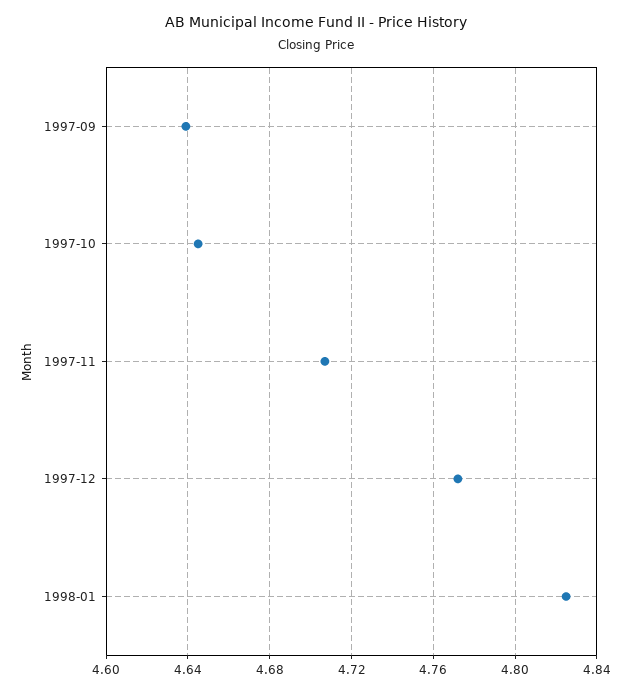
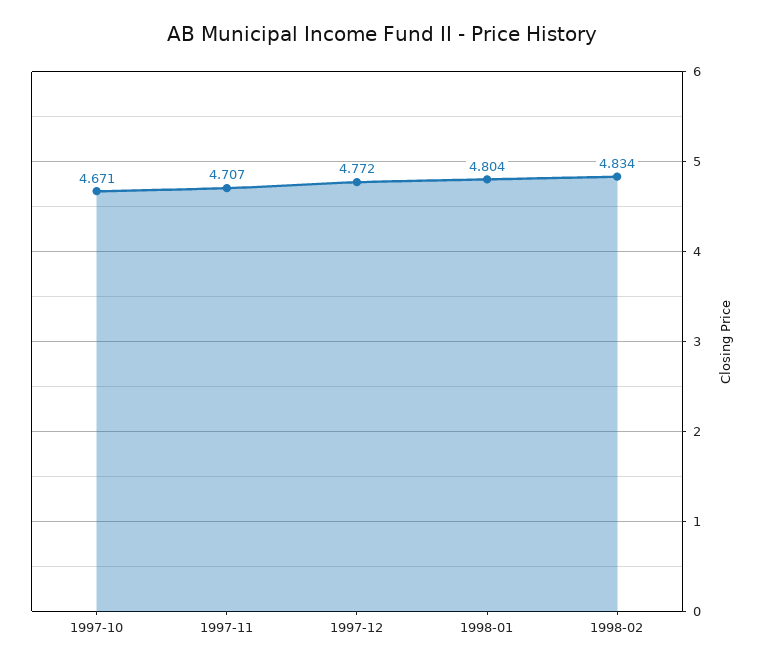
1997-09: 4.64 -> none
1997-10: 4.645 -> 4.671
1998-01: 4.825 -> 4.804
1998-02: none -> 4.834

